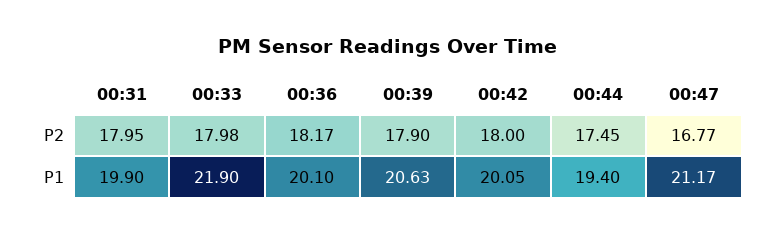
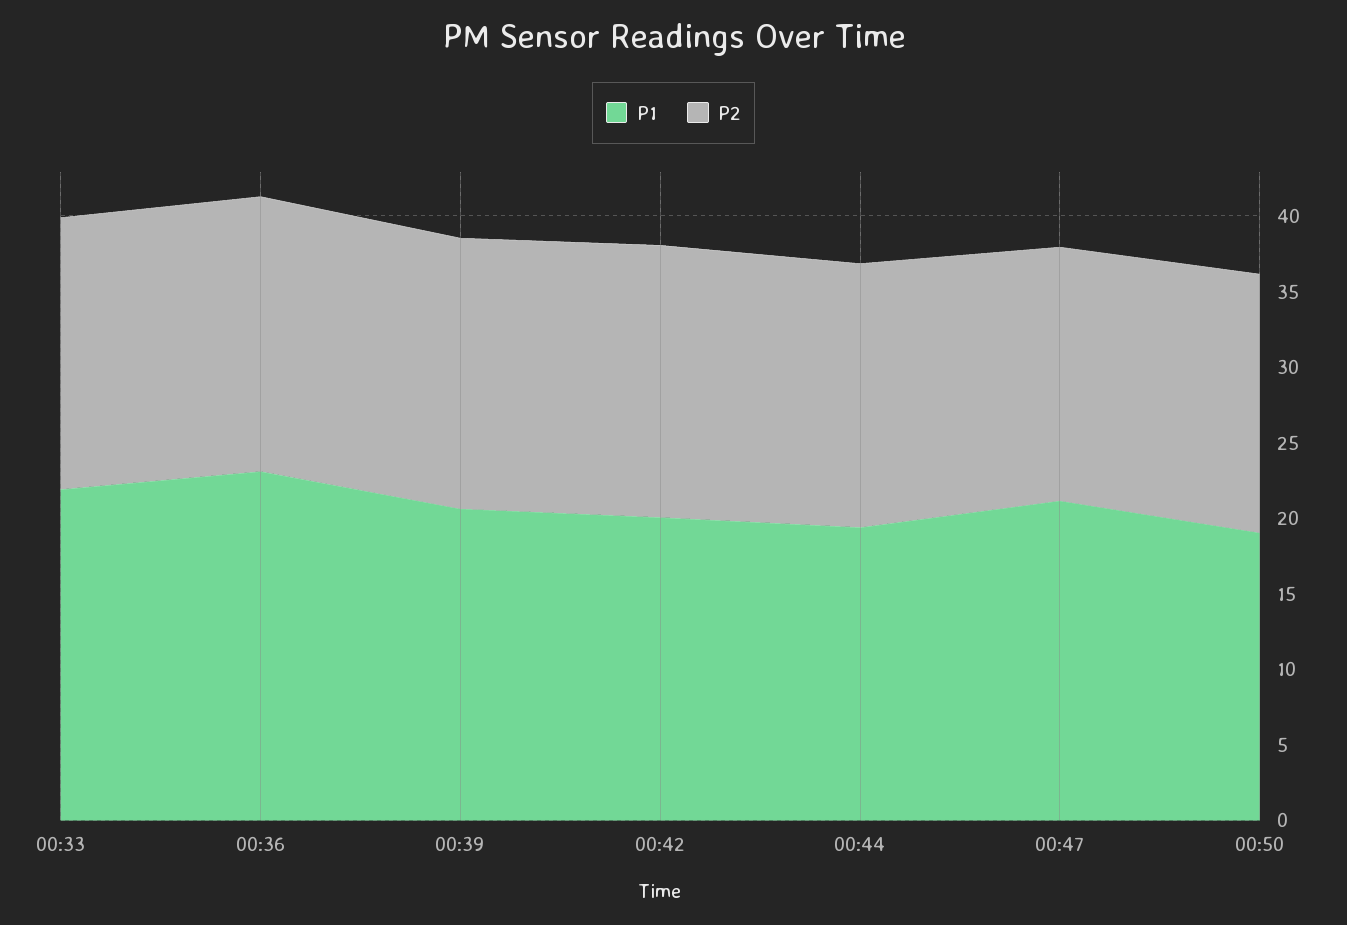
P2, 00:31: 17.95 -> none
P1, 00:31: 19.9 -> none
P1, 00:36: 20.1 -> 23
P1, 00:50: none -> 19
P2, 00:50: none -> 17

